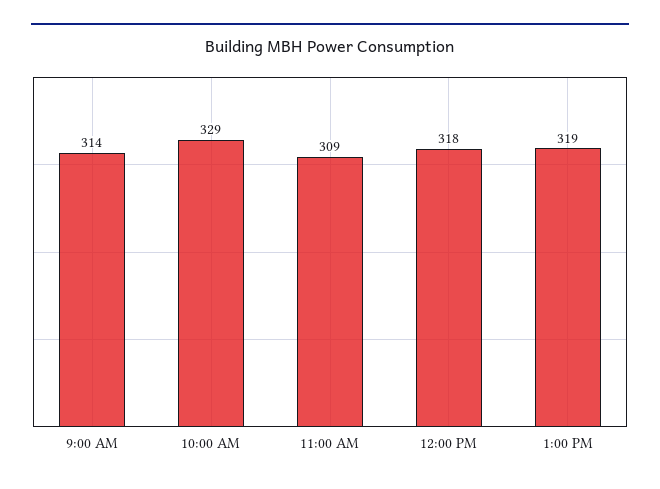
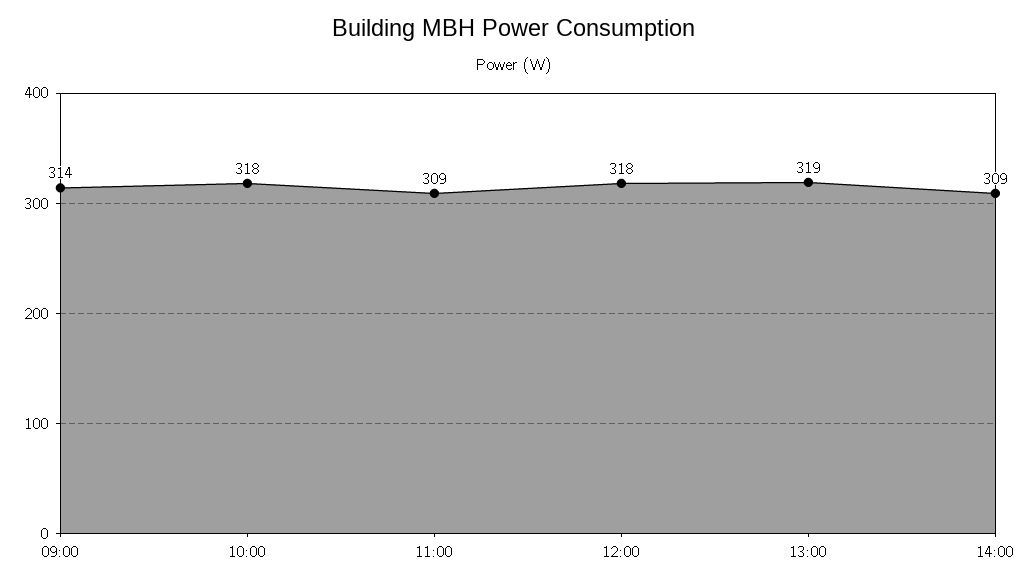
10:00 AM: 329 -> 318
14:00: none -> 309

